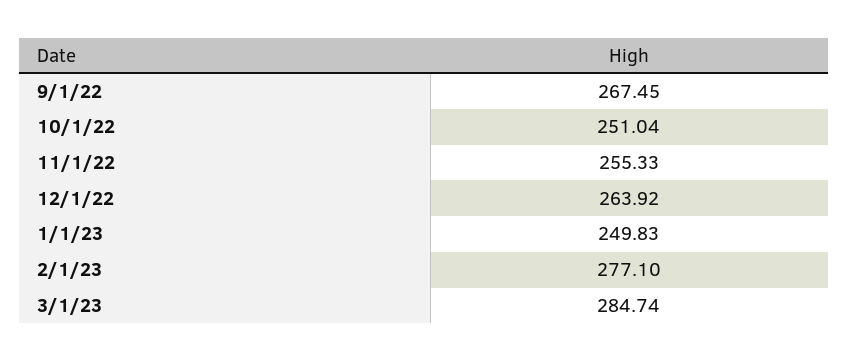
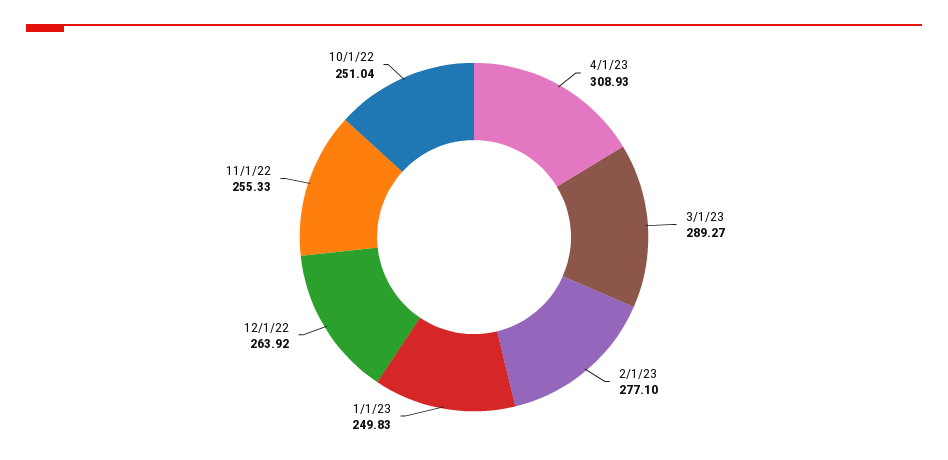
9/1/22: 267.45 -> none
3/1/23: 284.74 -> 289.27
4/1/23: none -> 308.93

